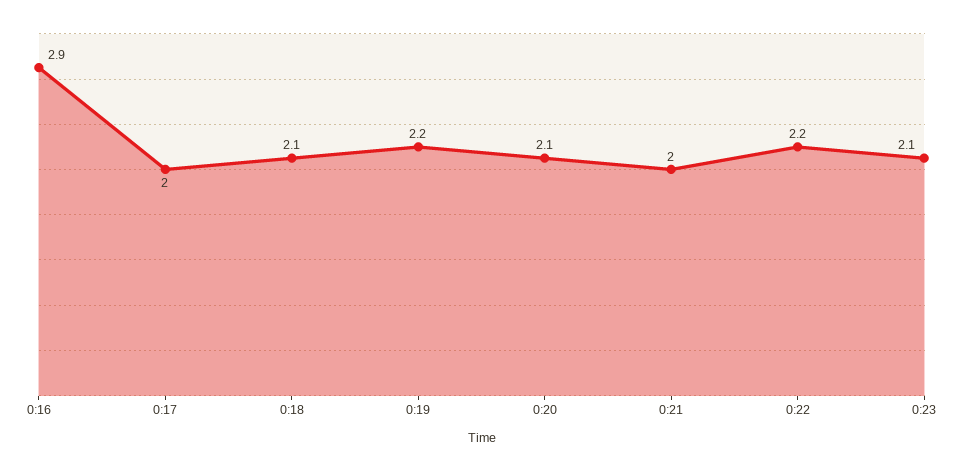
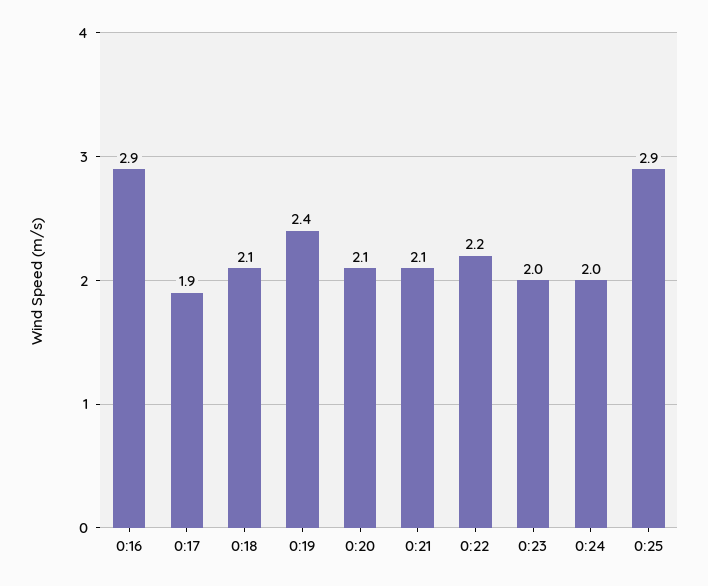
0:17: 2 -> 1.9
0:19: 2.2 -> 2.4
0:21: 2 -> 2.1
0:23: 2.1 -> 2
0:24: none -> 2
0:25: none -> 2.9

